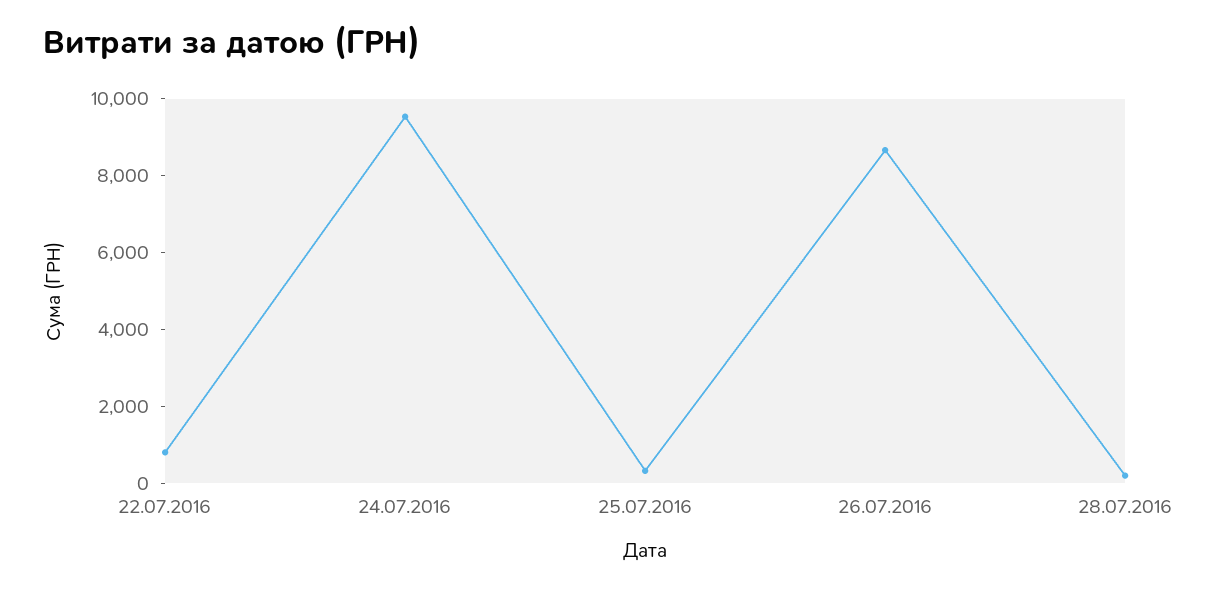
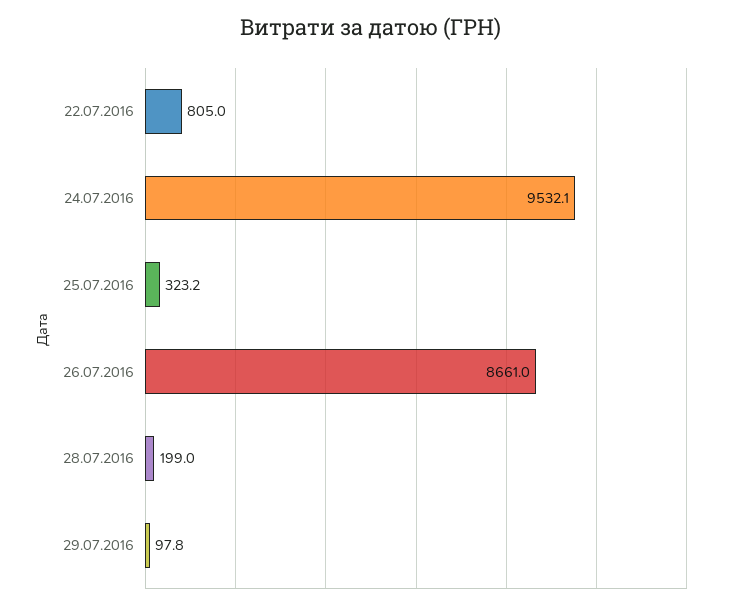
29.07.2016: none -> 97.8

